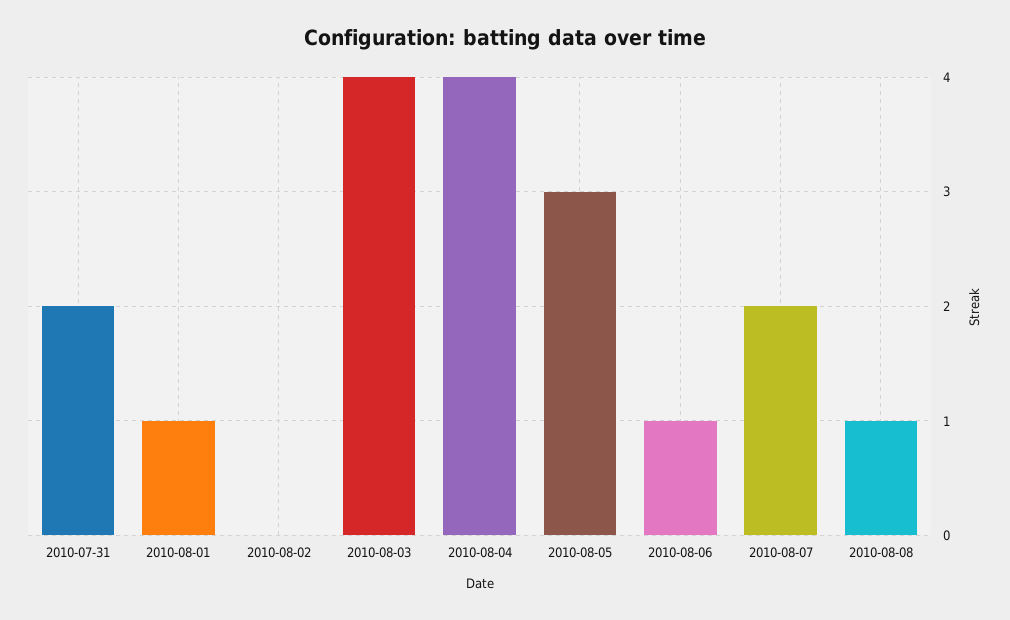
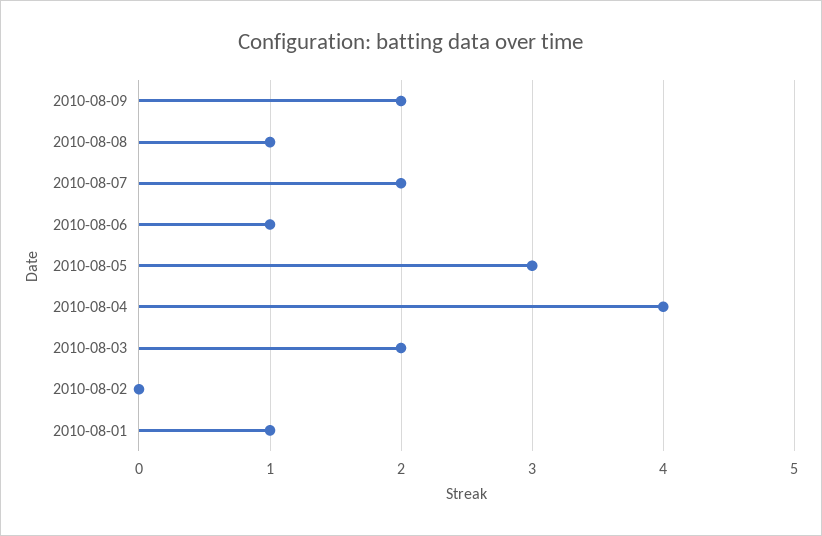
2010-07-31: 2 -> none
2010-08-03: 4 -> 2
2010-08-09: none -> 2

